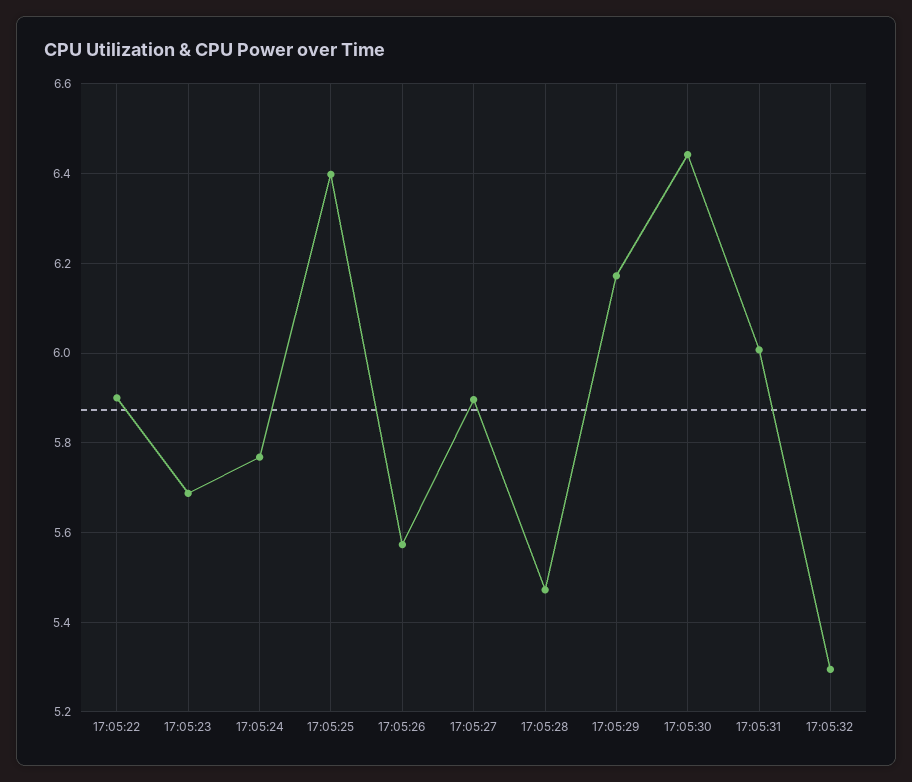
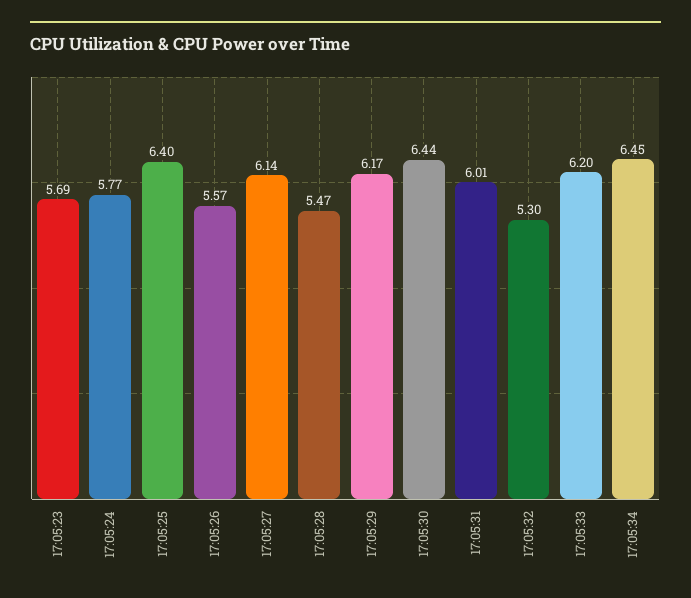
17:05:22: 5.9 -> none
17:05:27: 5.9 -> 6.14
17:05:33: none -> 6.2
17:05:34: none -> 6.45

